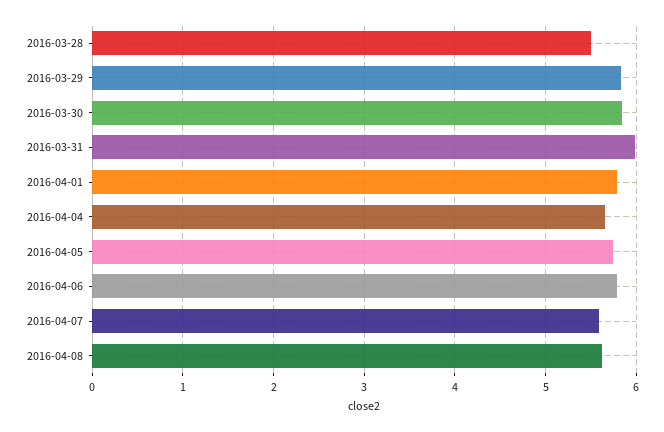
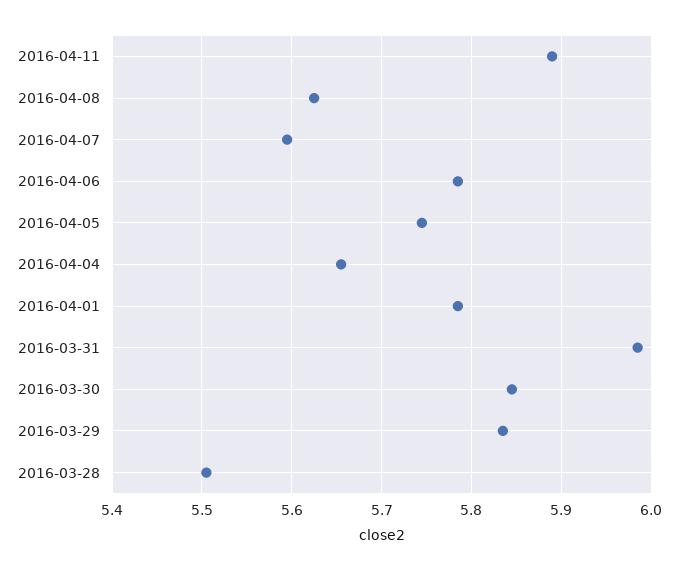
2016-04-11: none -> 5.89

